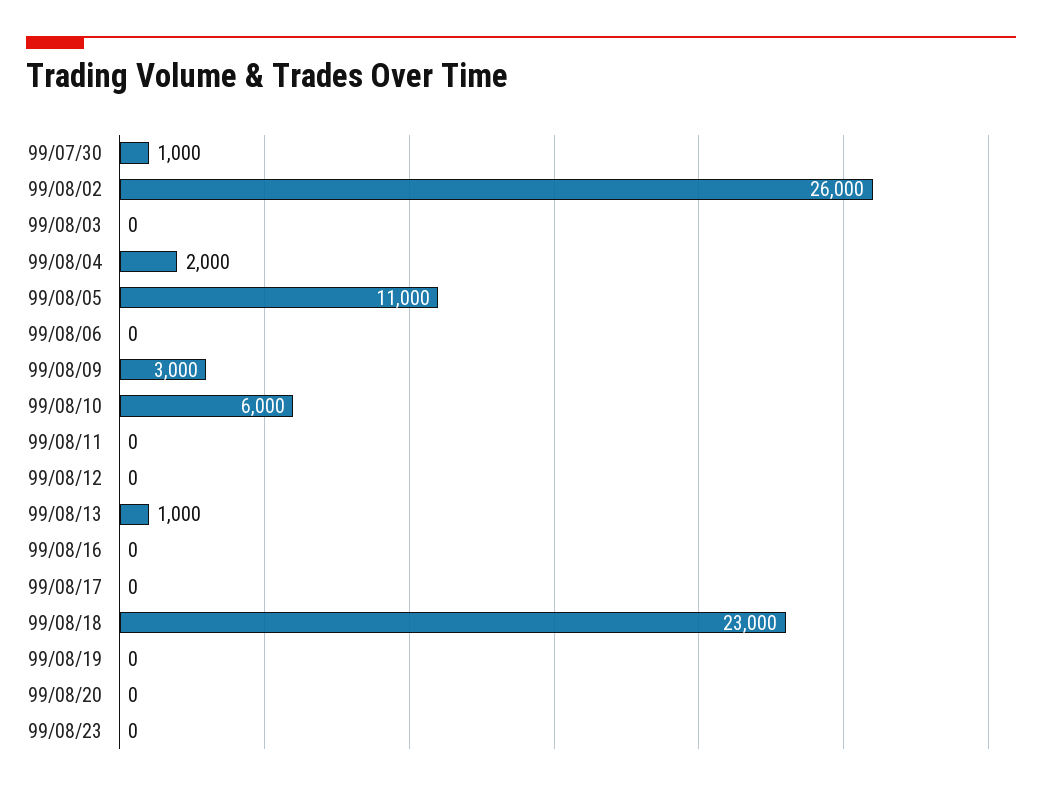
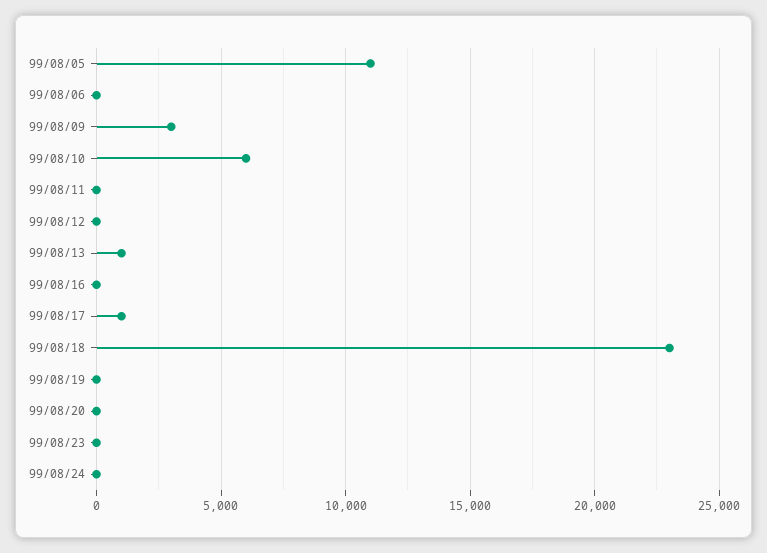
99/07/30: 1000 -> none
99/08/02: 26000 -> none
99/08/03: 0 -> none
99/08/04: 2000 -> none
99/08/17: 0 -> 1000
99/08/24: none -> 0

